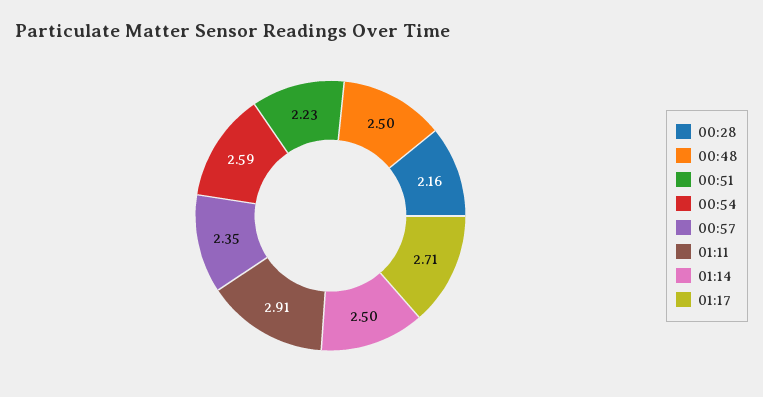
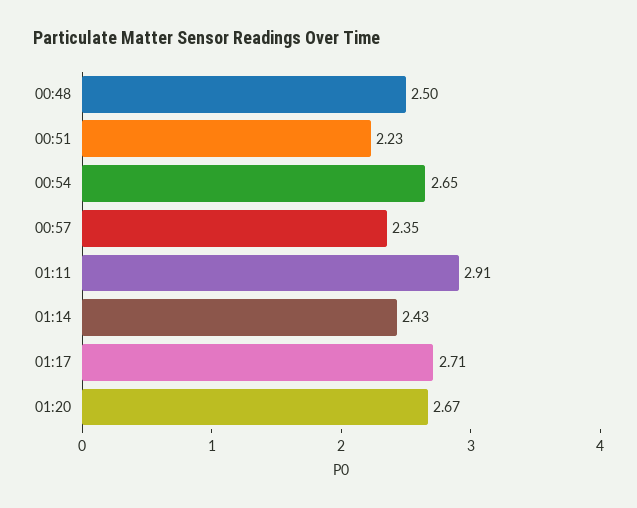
00:28: 2.16 -> none
00:54: 2.59 -> 2.65
01:14: 2.5 -> 2.43
01:20: none -> 2.67

